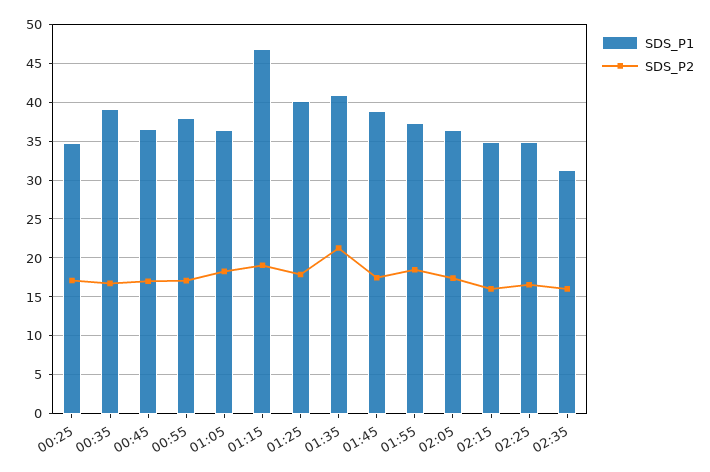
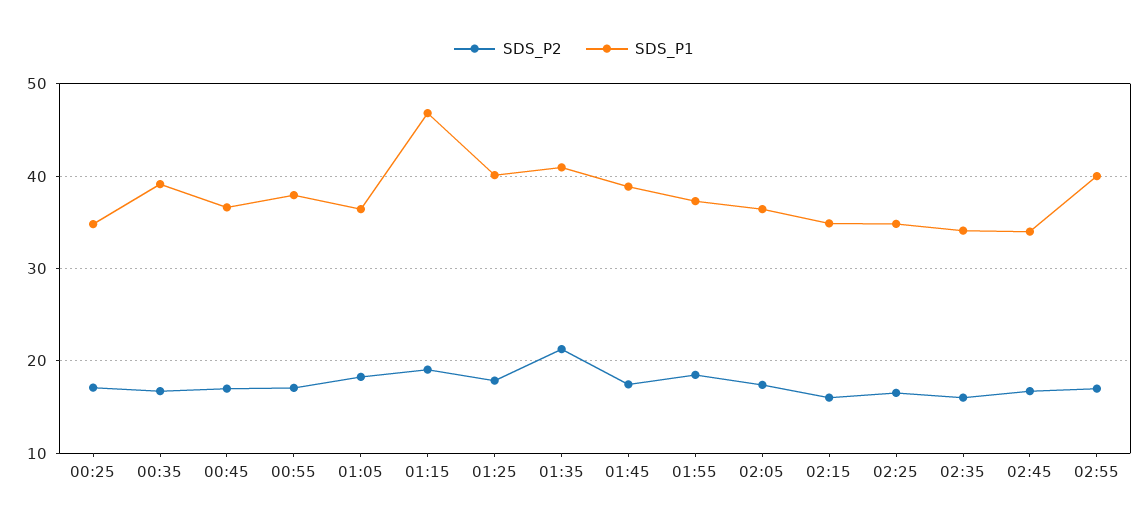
SDS_P1, 02:35: 31 -> 34
SDS_P2, 02:45: none -> 17
SDS_P1, 02:45: none -> 34
SDS_P2, 02:55: none -> 17
SDS_P1, 02:55: none -> 40

